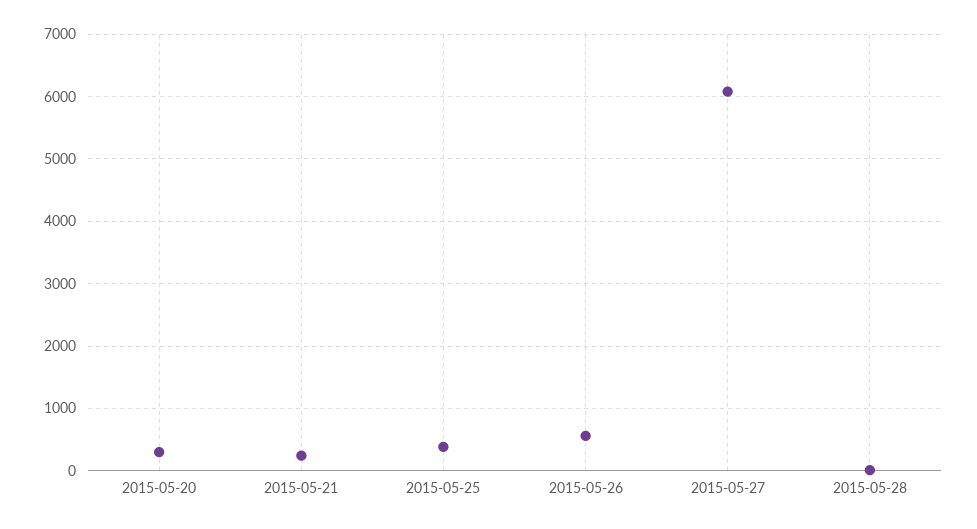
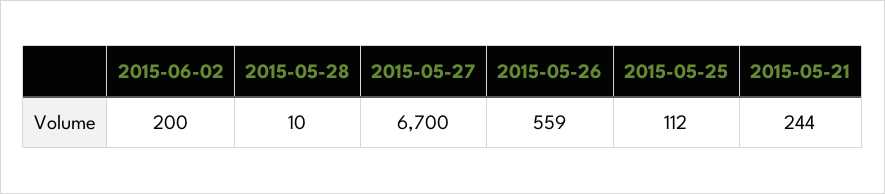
2015-05-20: 300 -> none
2015-05-25: 400 -> 112
2015-05-27: 6100 -> 6700
2015-06-02: none -> 200

